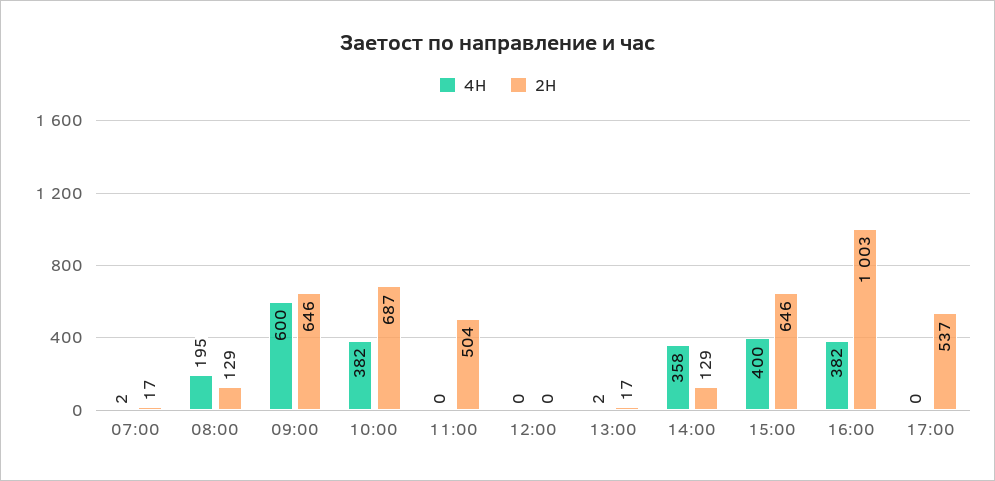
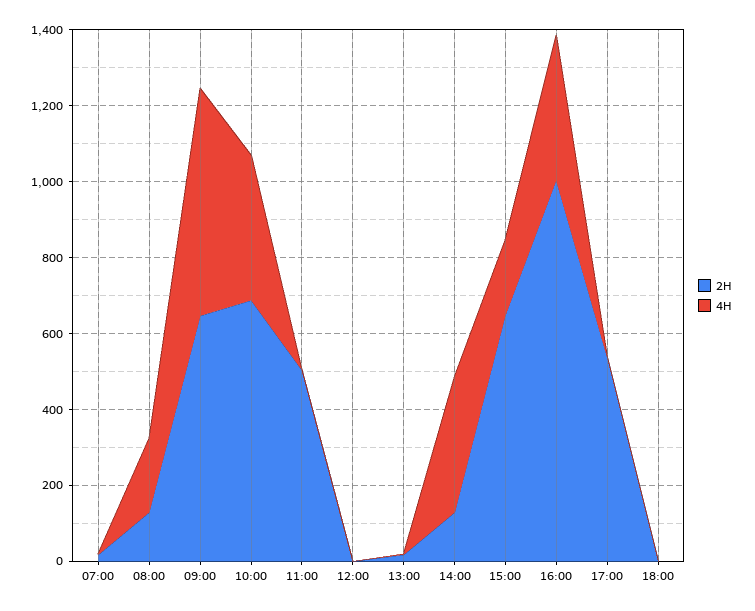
4H, 15:00: 400 -> 200
2H, 18:00: none -> 0
4H, 18:00: none -> 0

